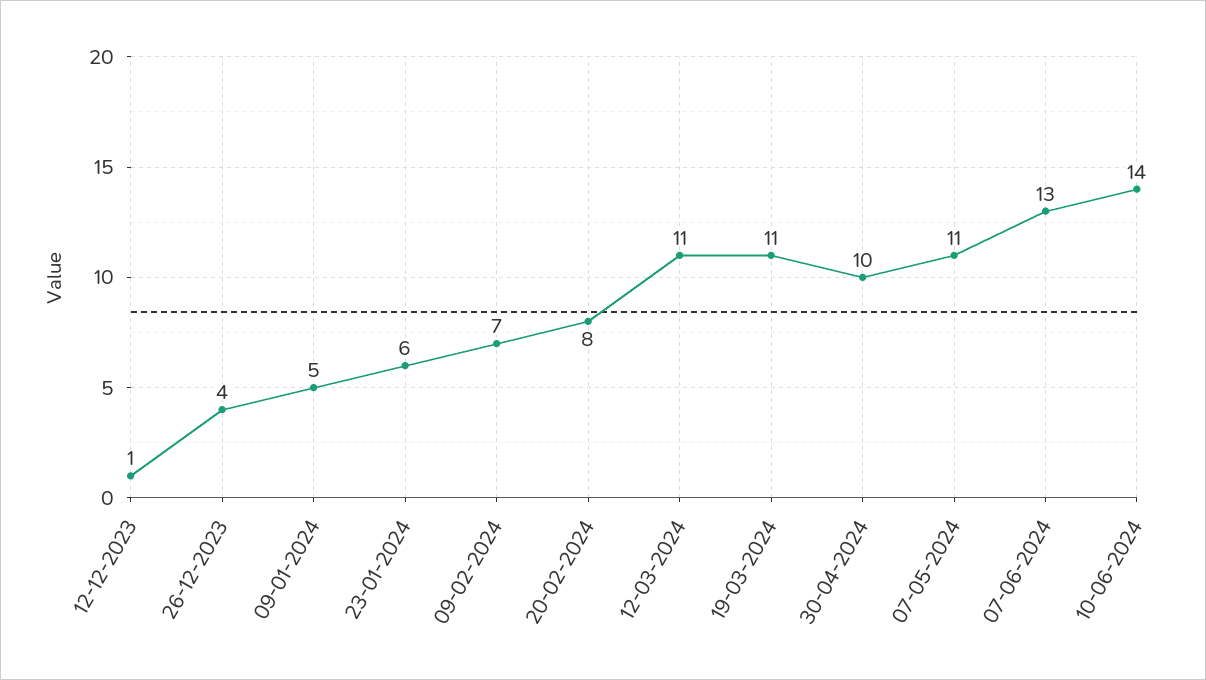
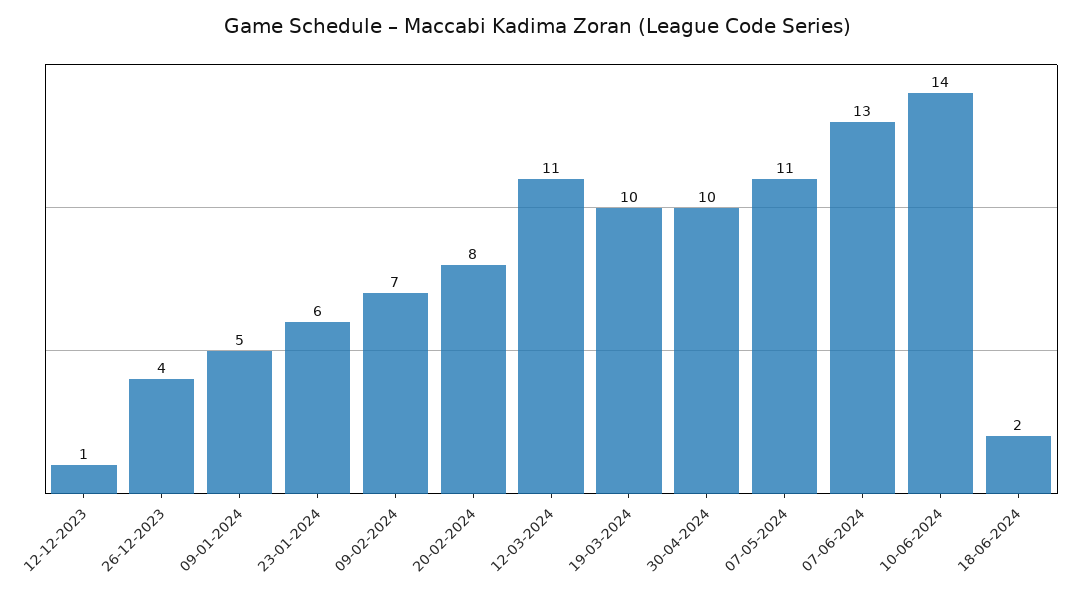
19-03-2024: 11 -> 10
18-06-2024: none -> 2

